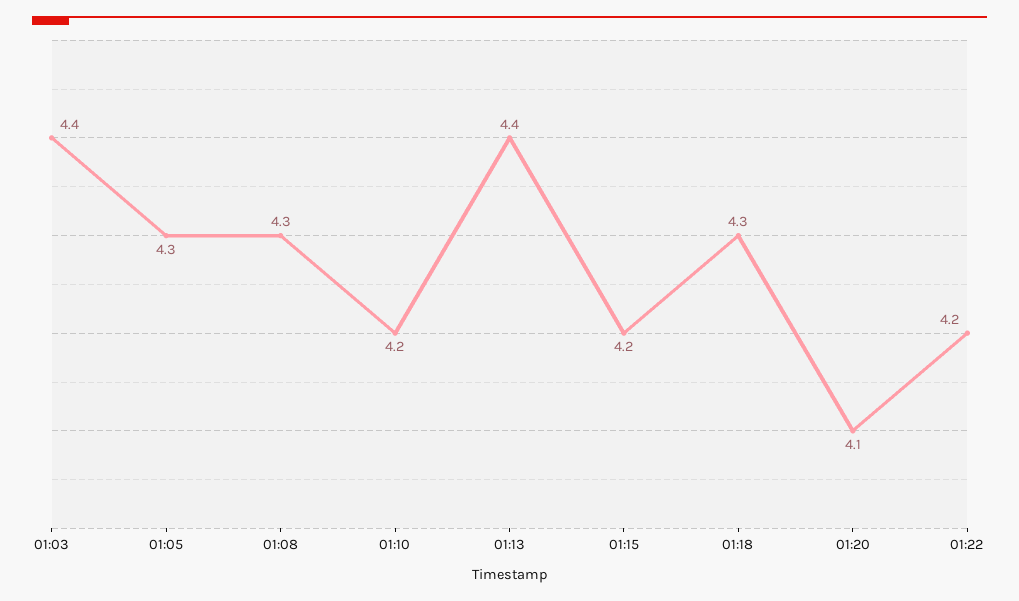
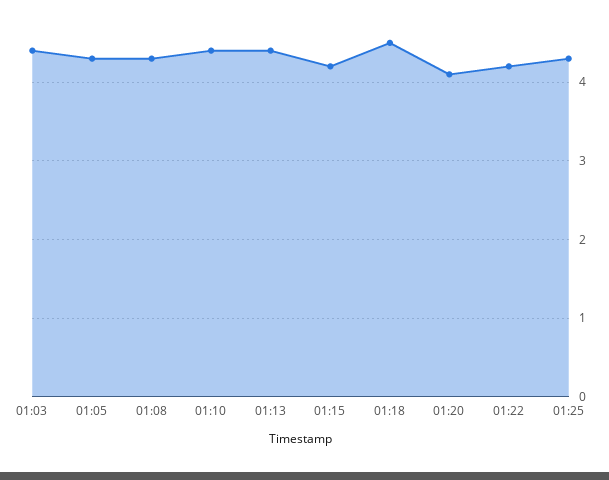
01:10: 4.2 -> 4.4
01:18: 4.3 -> 4.5
01:25: none -> 4.3

